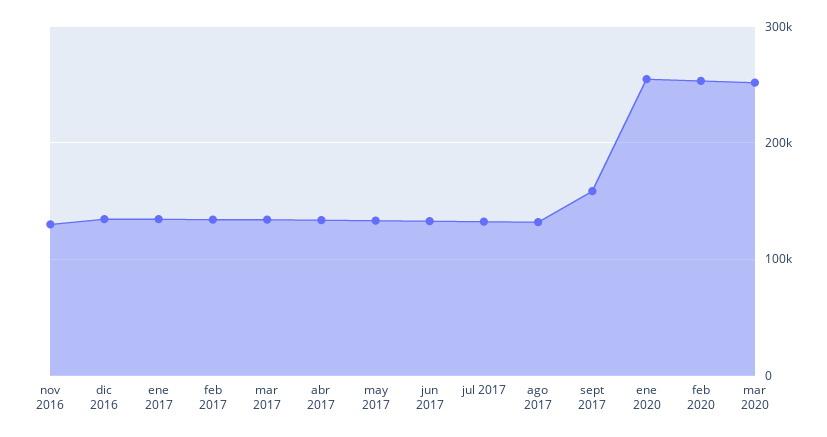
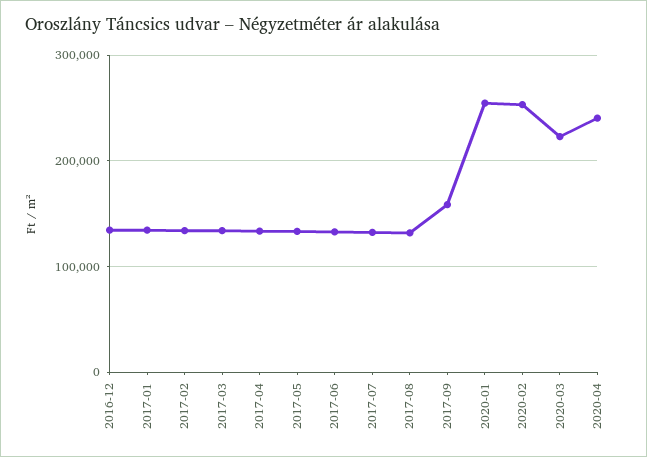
nov 2016: 130000 -> none
mar 2020: 250000 -> 220000
2020-04: none -> 240000

